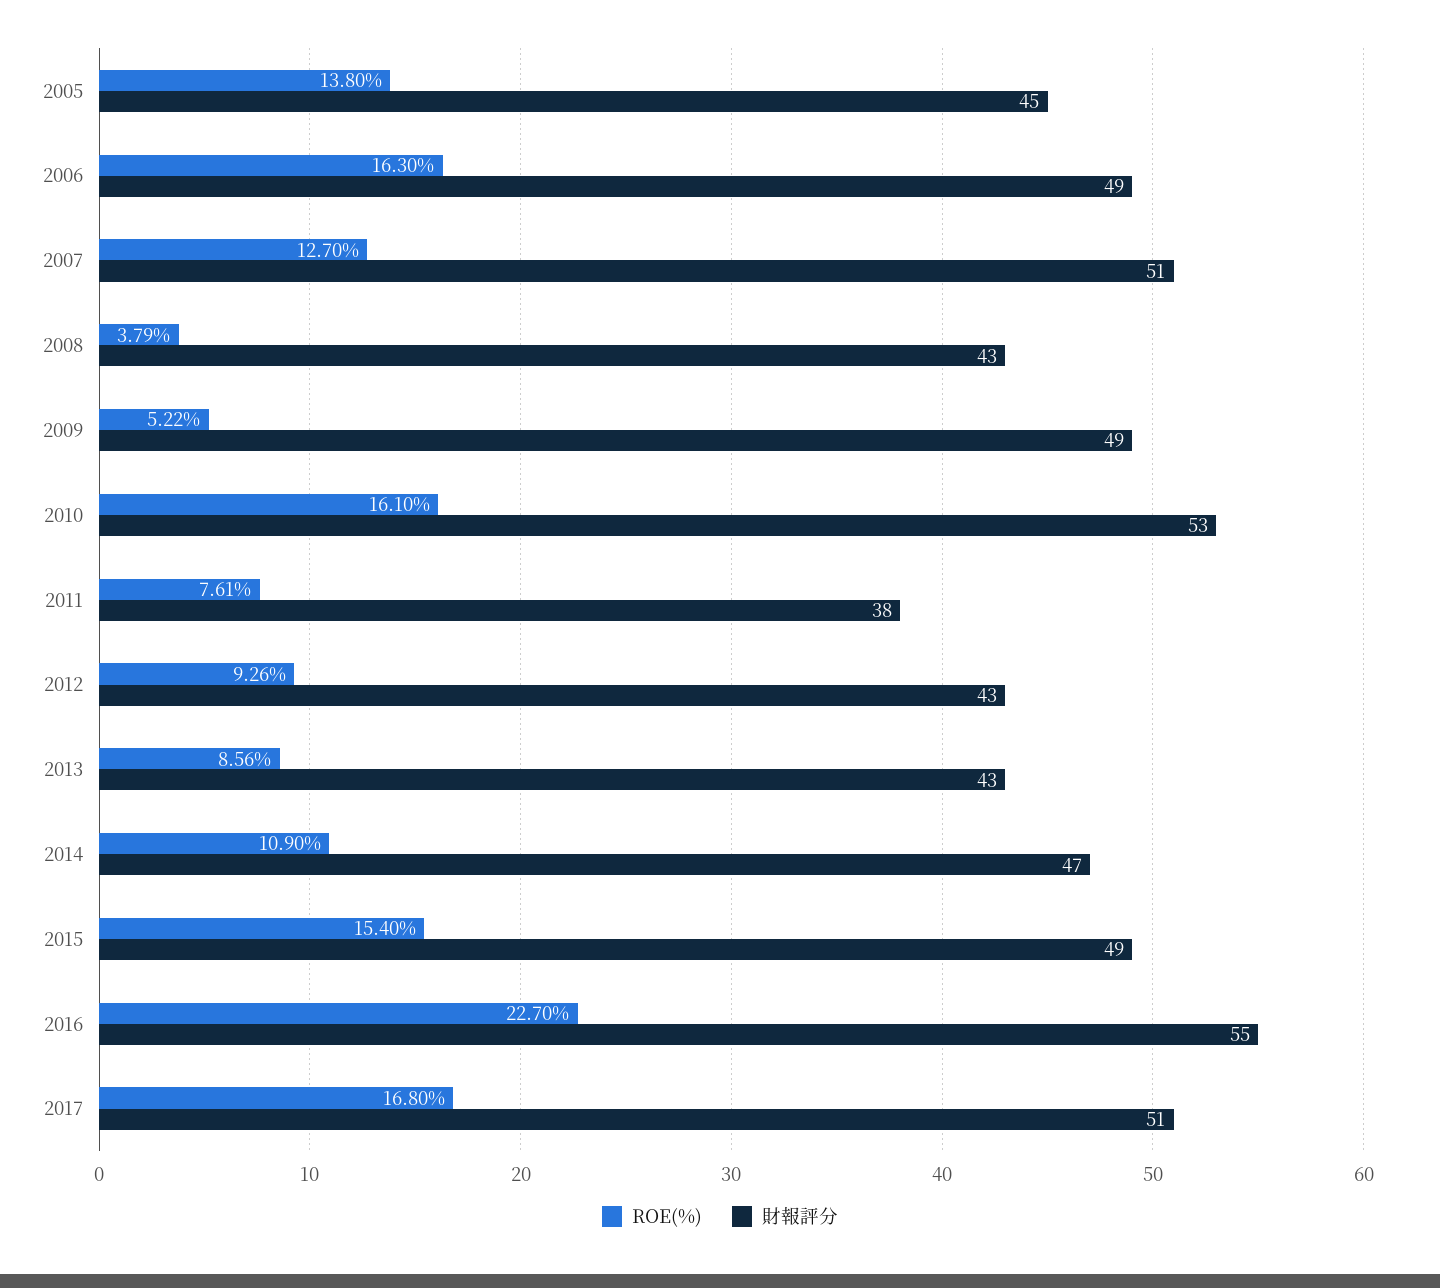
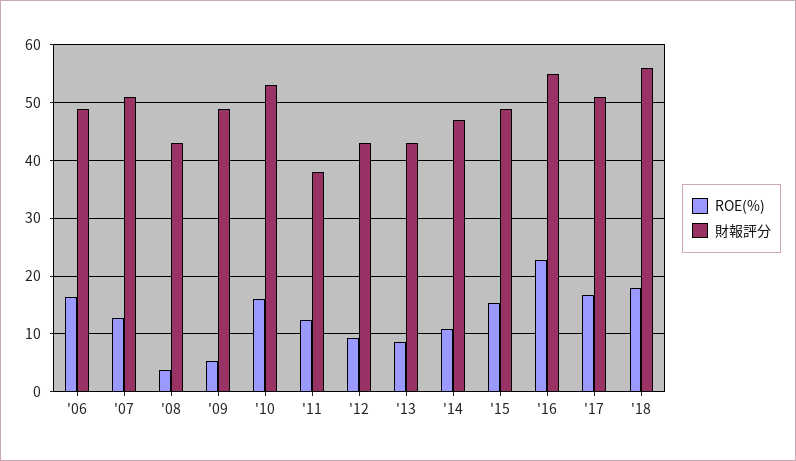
ROE(%), 2005: 13.8 -> none
財報評分, 2005: 45 -> none
ROE(%), 2011: 7.61 -> 12
ROE(%), '18: none -> 18
財報評分, '18: none -> 56

